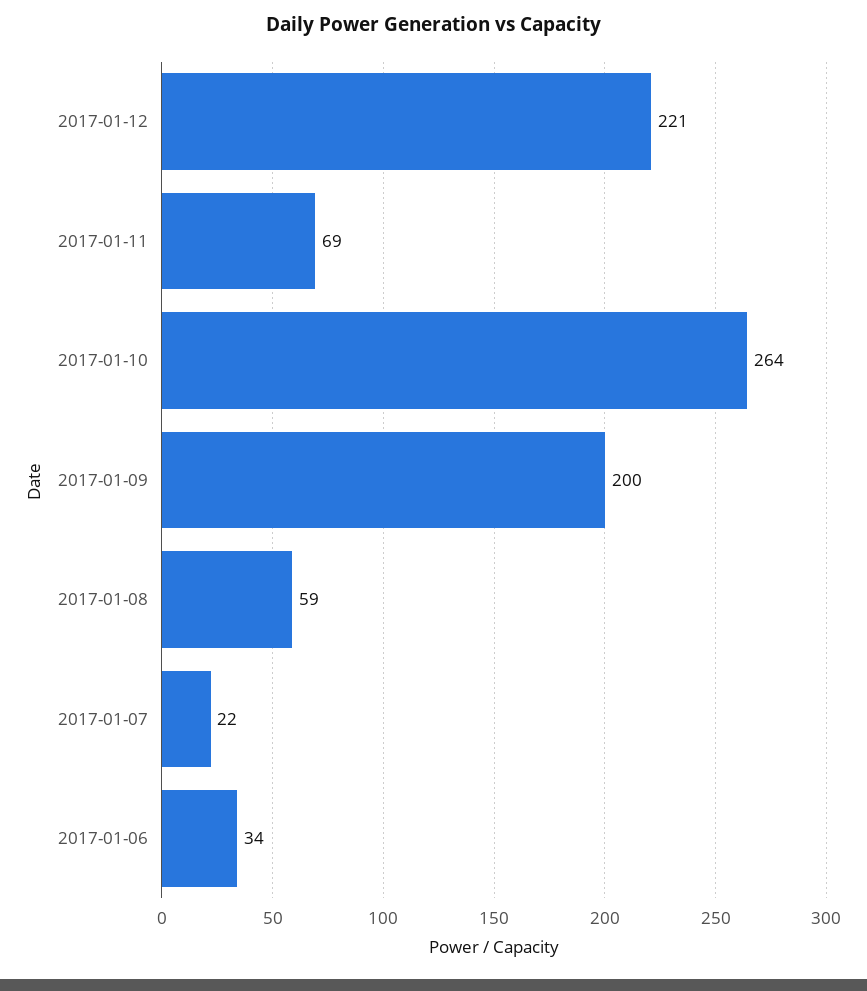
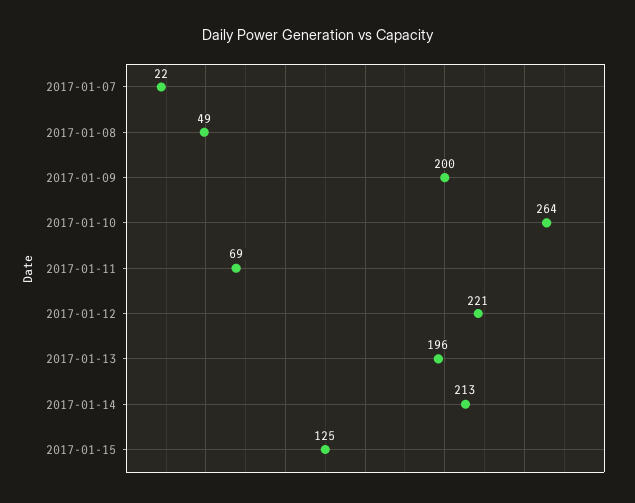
2017-01-08: 59 -> 49
2017-01-06: 34 -> none
2017-01-13: none -> 196
2017-01-14: none -> 213
2017-01-15: none -> 125

